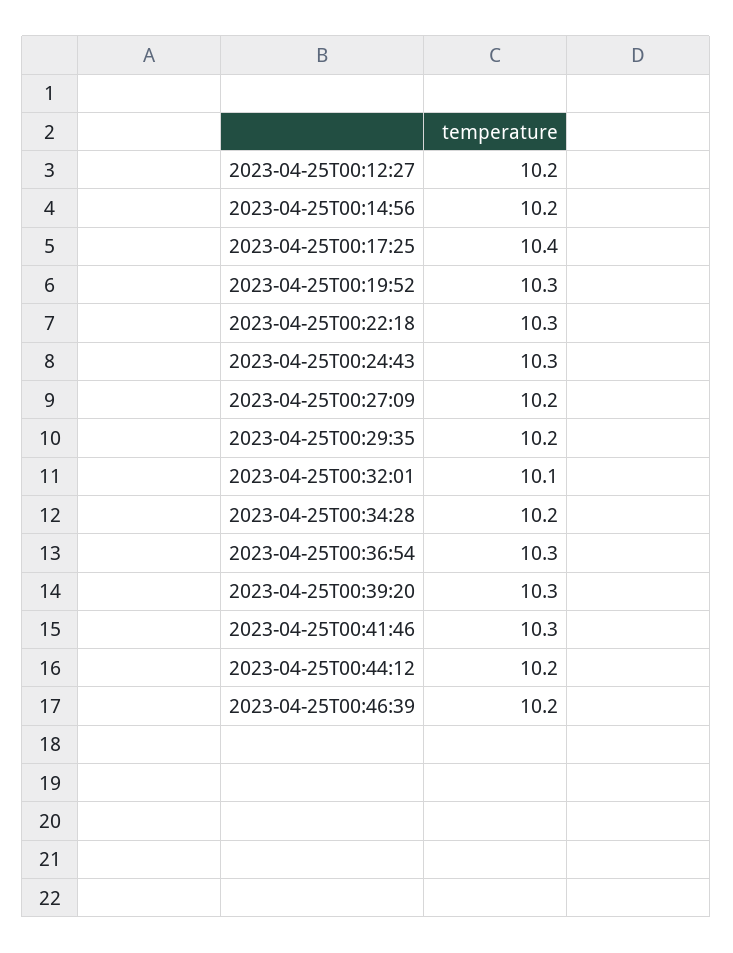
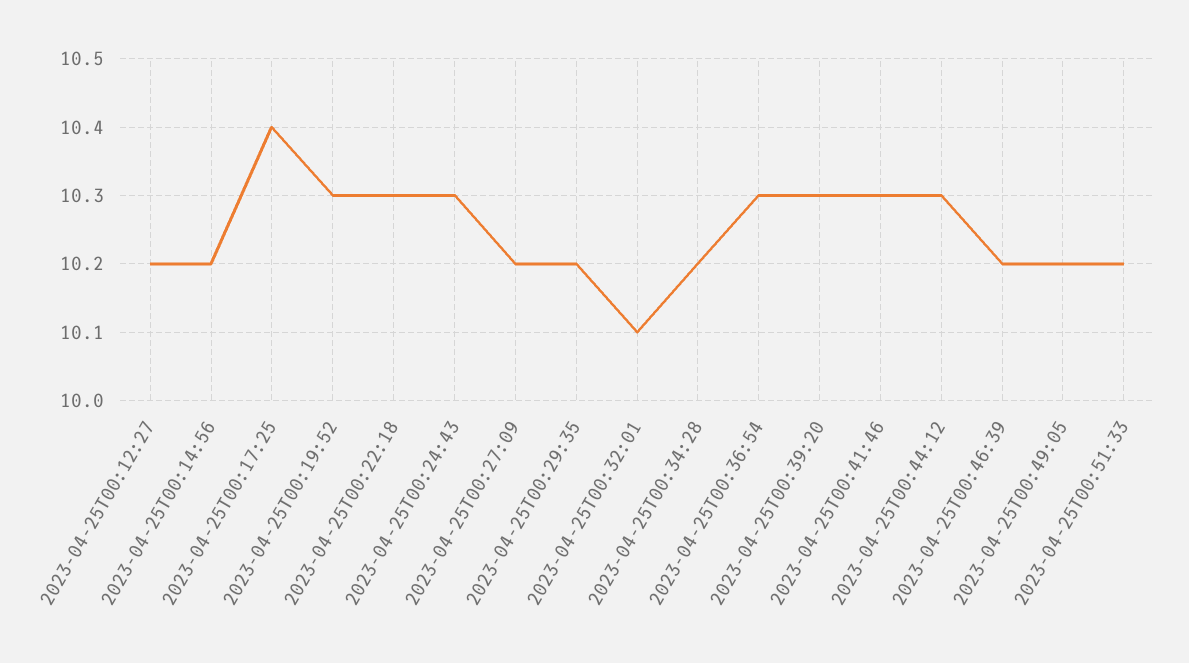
2023-04-25T00:44:12: 10.2 -> 10.3
2023-04-25T00:49:05: none -> 10.2
2023-04-25T00:51:33: none -> 10.2

